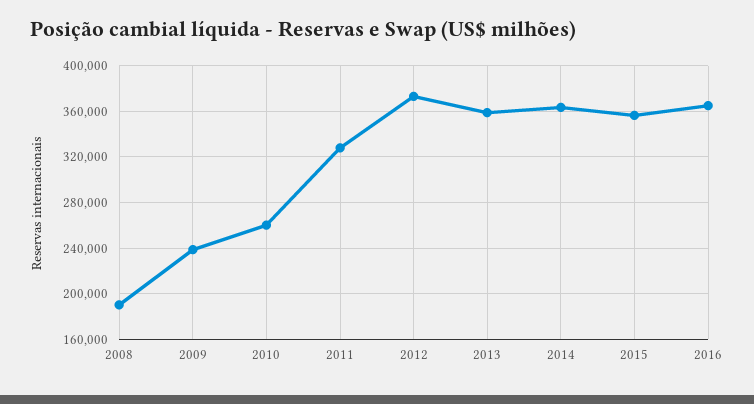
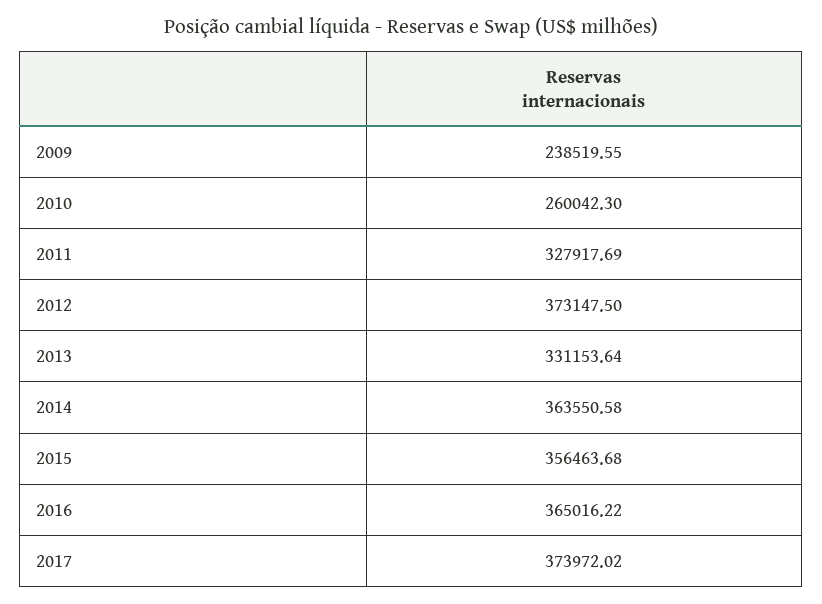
2008: 190000 -> none
2013: 360000 -> 331153.64
2017: none -> 373972.02

